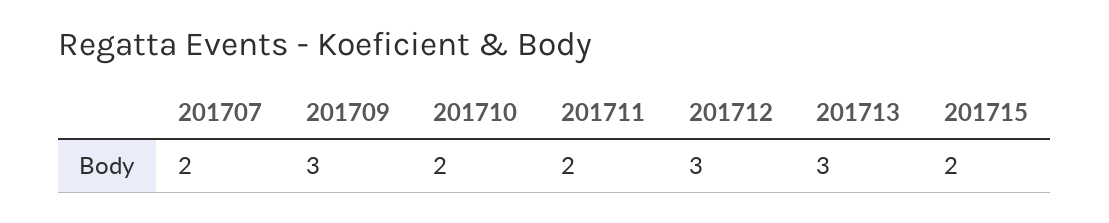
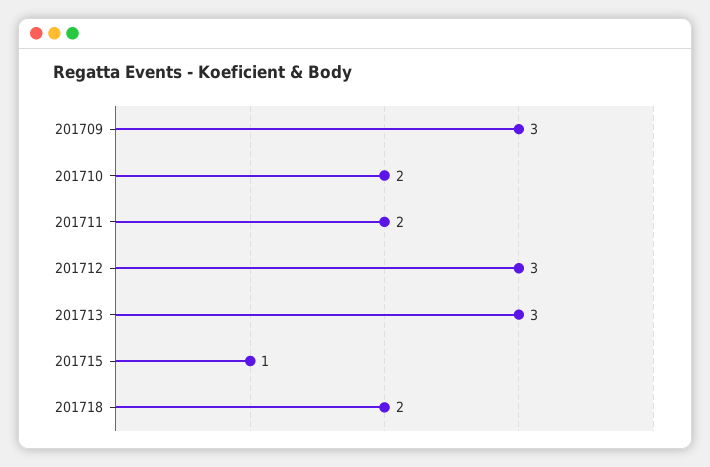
201707: 2 -> none
201715: 2 -> 1
201718: none -> 2

